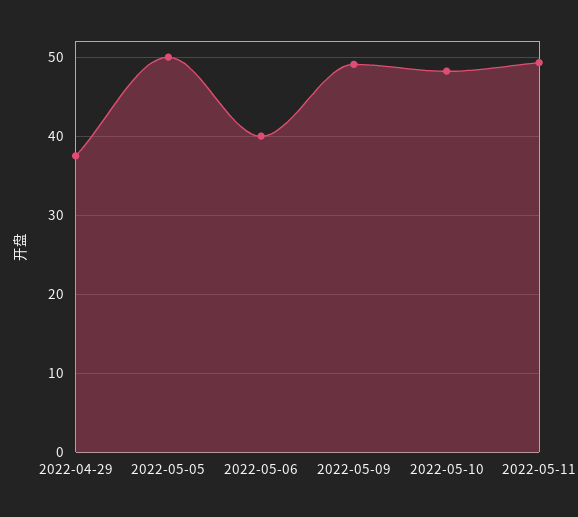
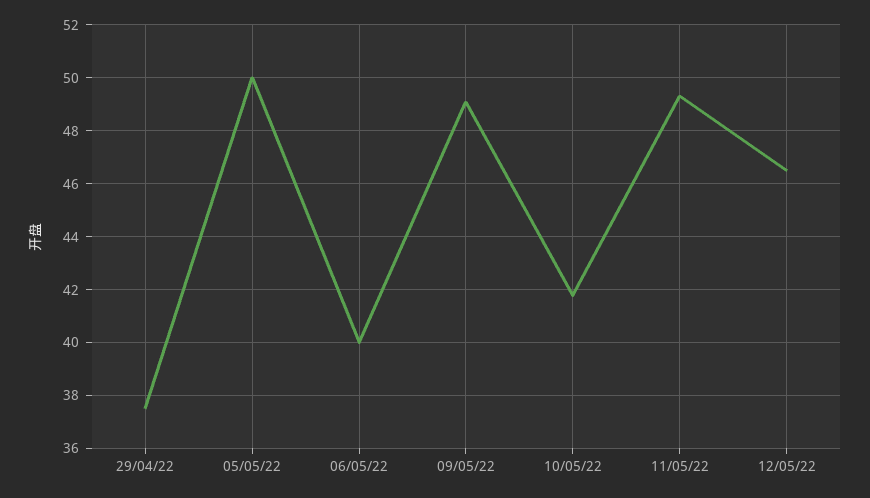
2022-05-10: 48 -> 41.75
12/05/22: none -> 46.5

